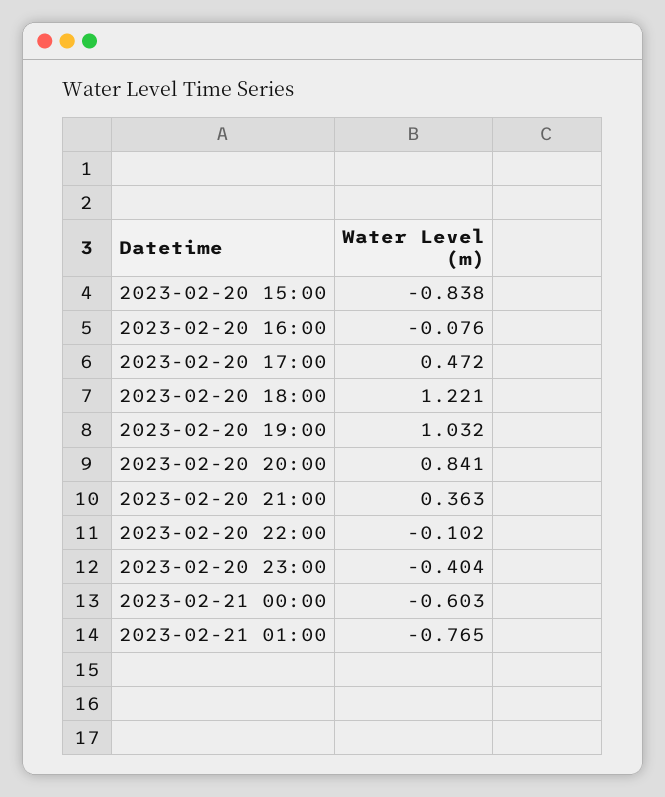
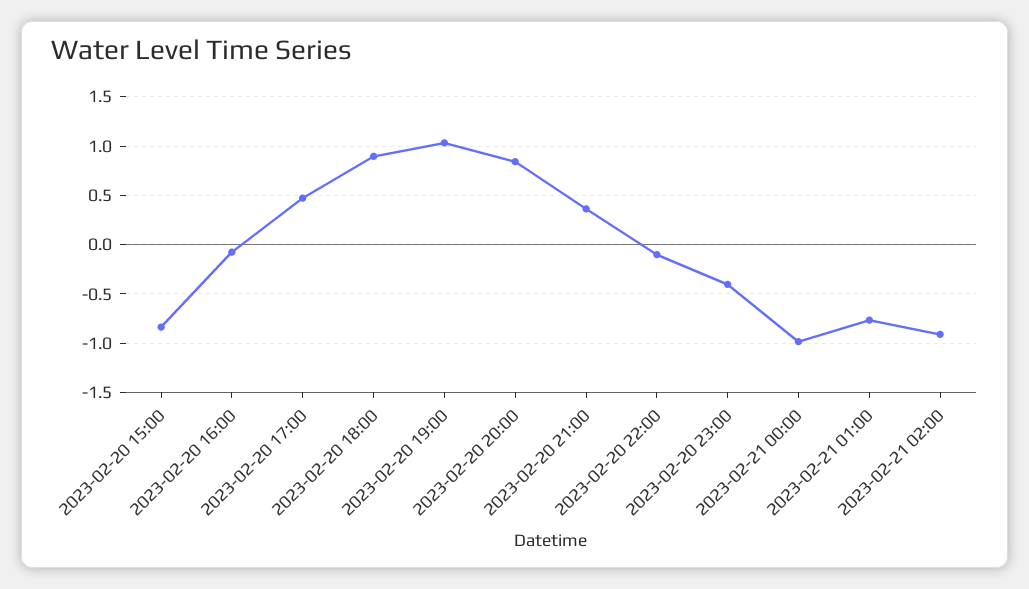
2023-02-20 18:00: 1.221 -> 0.9
2023-02-21 00:00: -0.603 -> -1
2023-02-21 02:00: none -> -0.9

